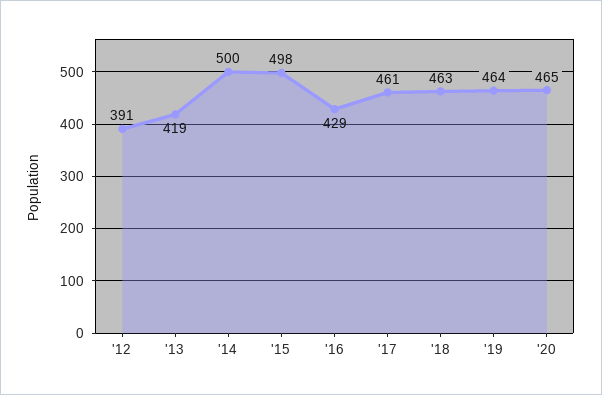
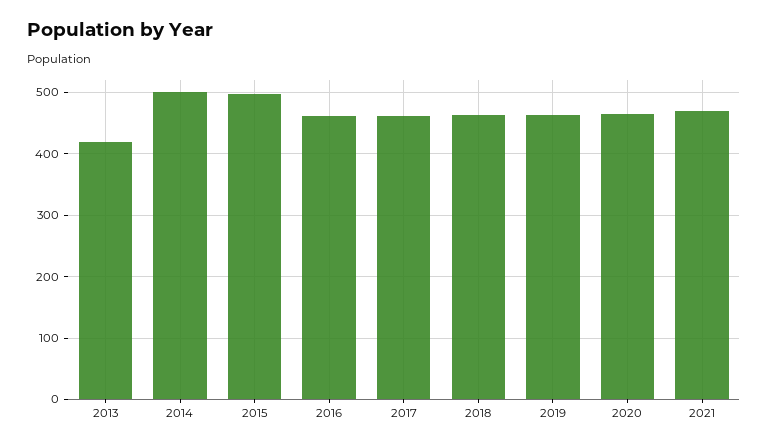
'12: 391 -> none
'16: 429 -> 460
2021: none -> 470

